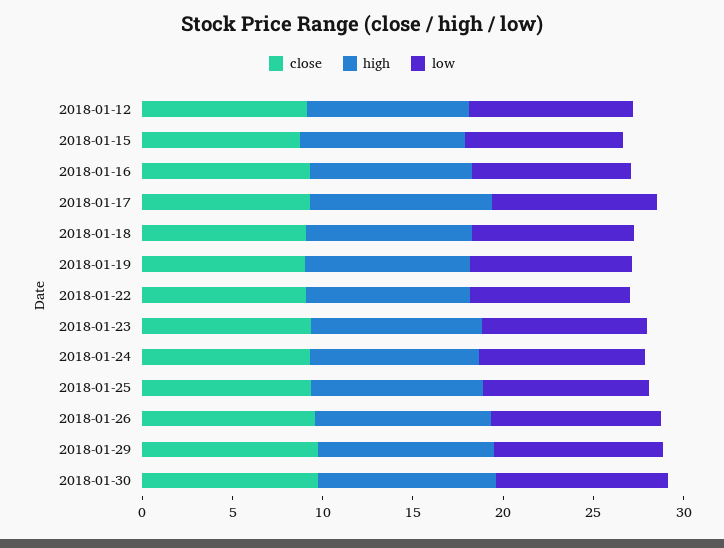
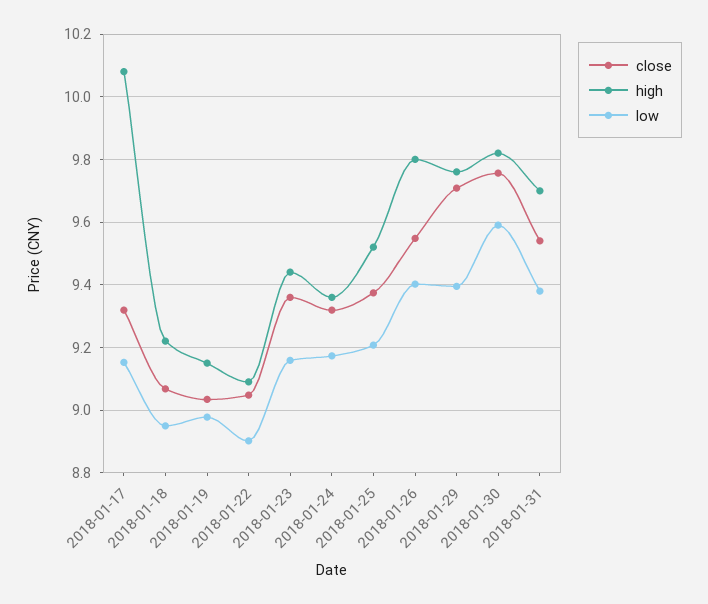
close, 2018-01-12: 9 -> none
high, 2018-01-12: 9 -> none
low, 2018-01-12: 9 -> none
close, 2018-01-15: 9 -> none
high, 2018-01-15: 9 -> none
low, 2018-01-15: 9 -> none
close, 2018-01-16: 9 -> none
high, 2018-01-16: 9 -> none
low, 2018-01-16: 9 -> none
close, 2018-01-31: none -> 9.54
high, 2018-01-31: none -> 9.7
low, 2018-01-31: none -> 9.38

